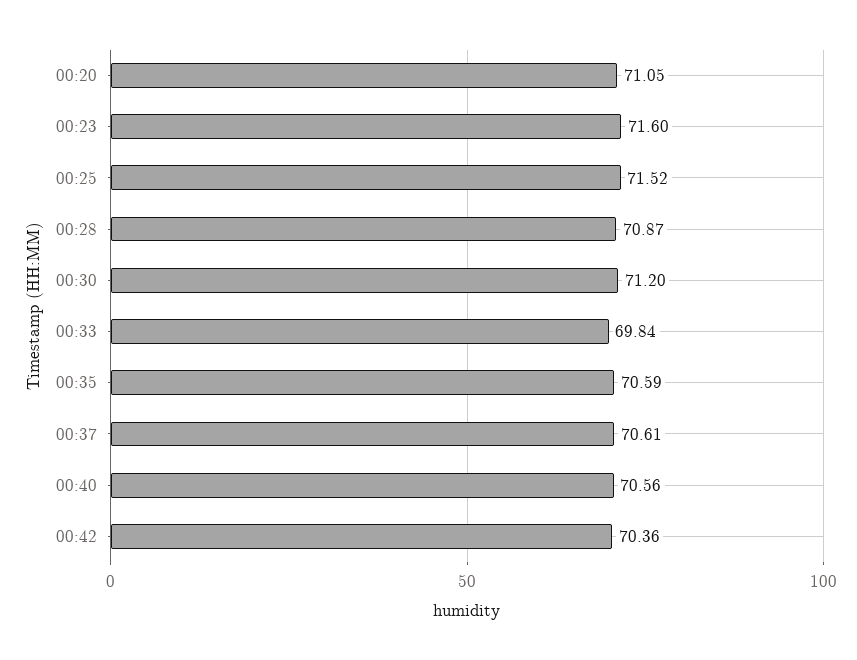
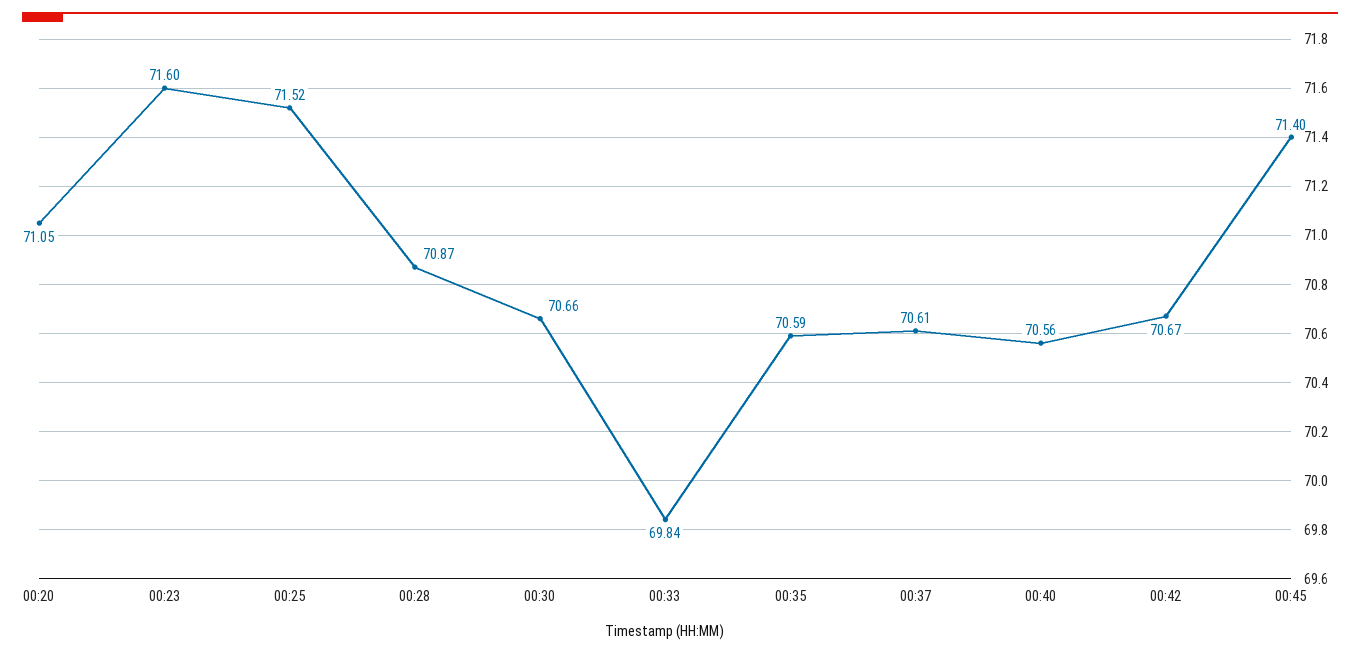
00:30: 71.2 -> 70.66
00:42: 70.36 -> 70.67
00:45: none -> 71.4

